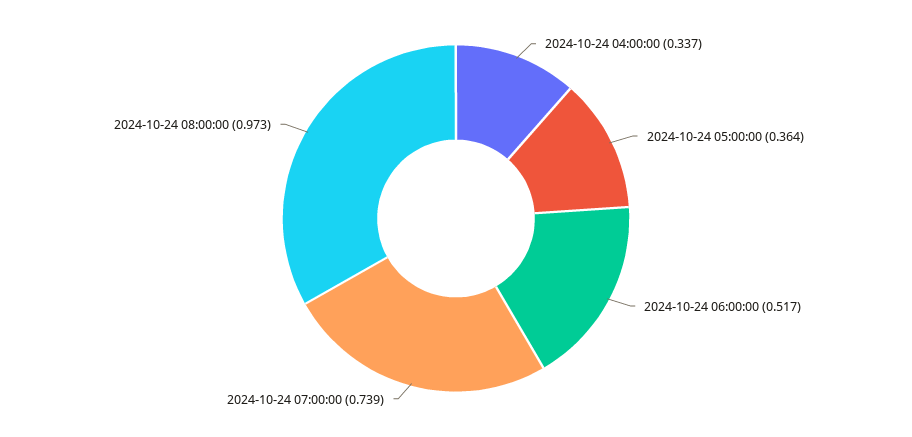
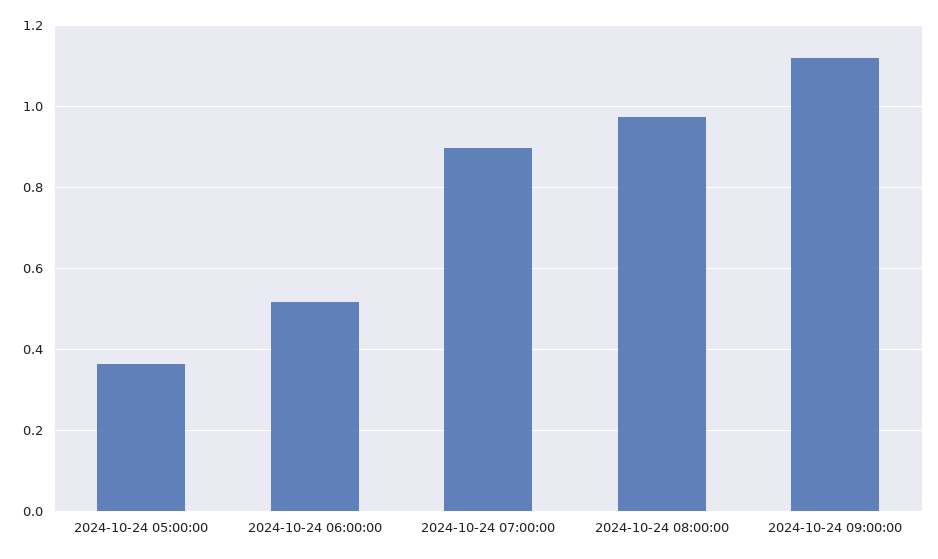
2024-10-24 04:00:00: 0.337 -> none
2024-10-24 07:00:00: 0.739 -> 0.9
2024-10-24 09:00:00: none -> 1.12

